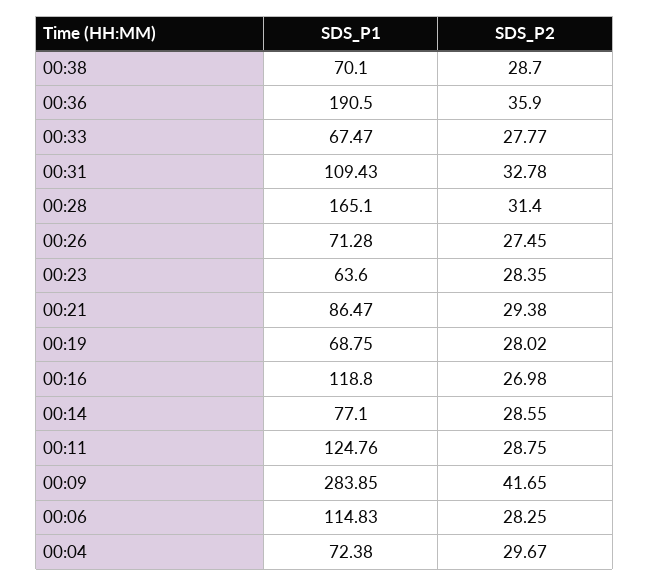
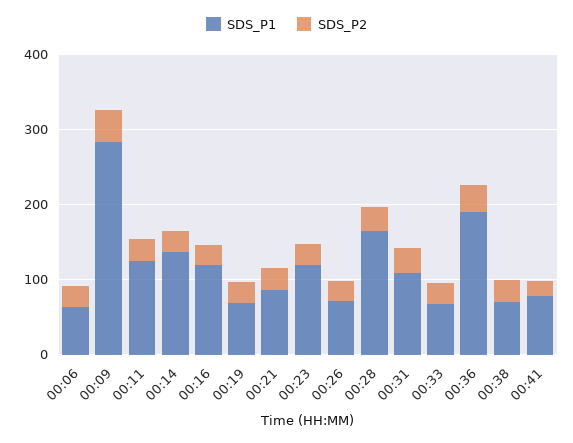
SDS_P1, 00:23: 63.6 -> 120
SDS_P1, 00:14: 77.1 -> 140
SDS_P1, 00:06: 114.83 -> 60
SDS_P1, 00:04: 72.38 -> none
SDS_P2, 00:04: 29.67 -> none
SDS_P1, 00:41: none -> 80
SDS_P2, 00:41: none -> 20

